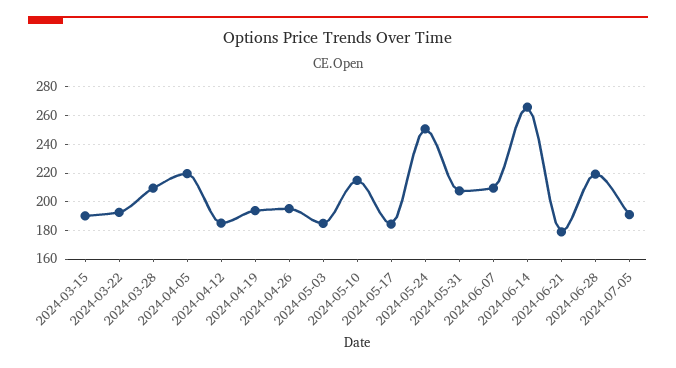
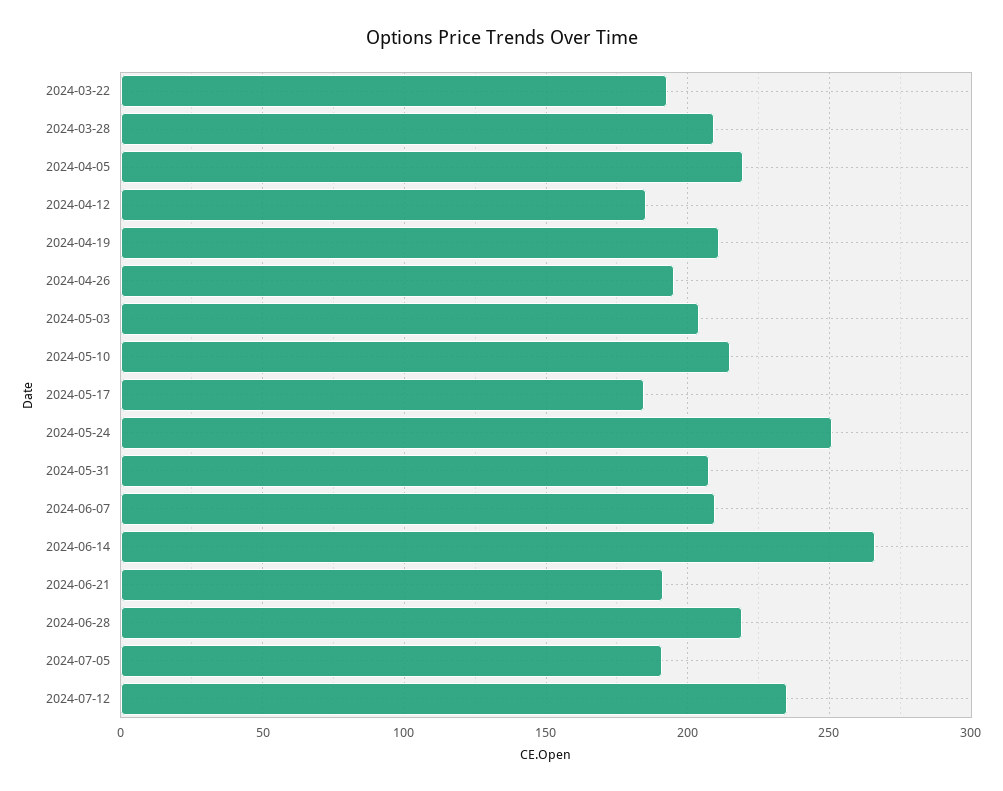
2024-03-15: 190 -> none
2024-04-19: 195 -> 210
2024-05-03: 185 -> 205
2024-06-21: 180 -> 190
2024-07-12: none -> 235

